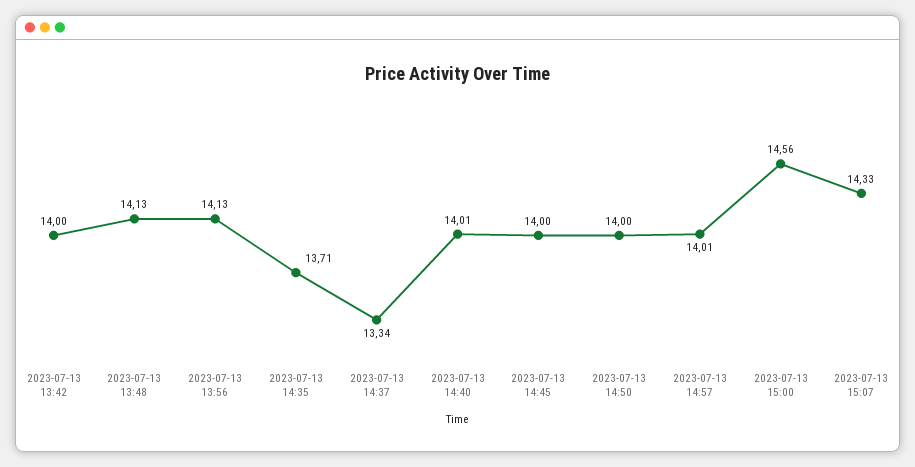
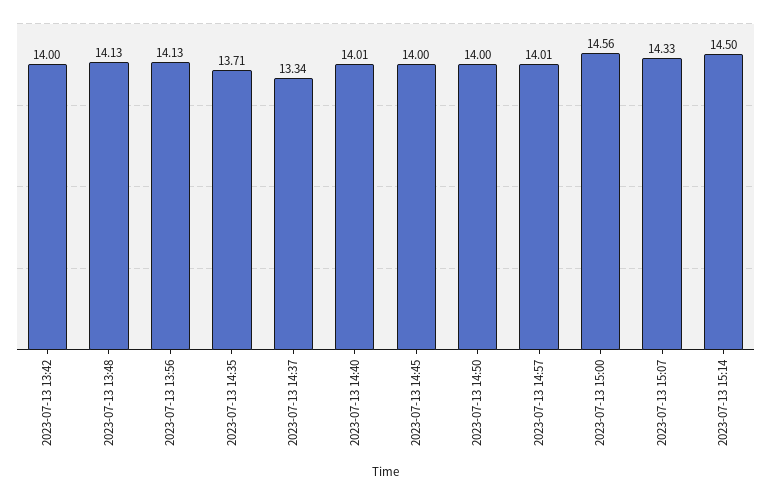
2023-07-13 15:14: none -> 14.5

